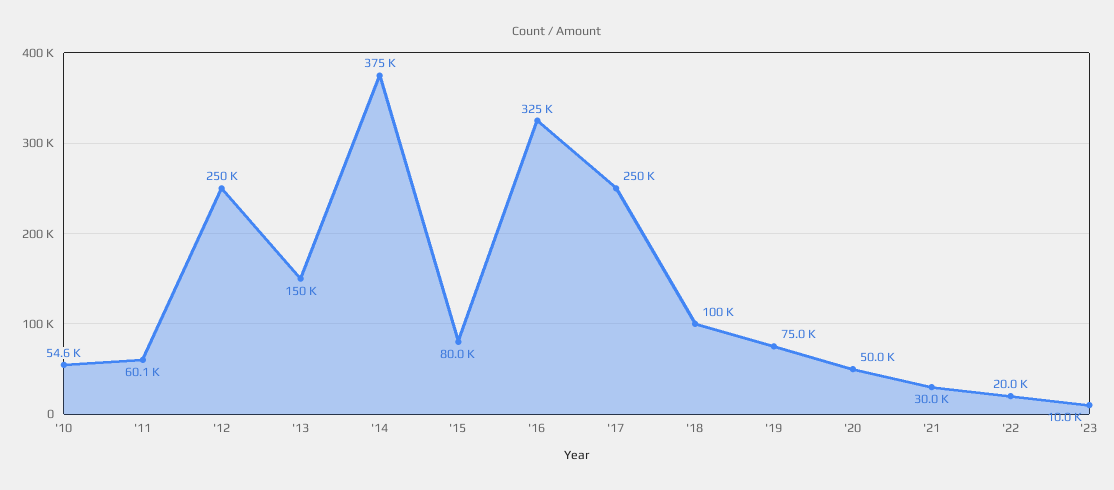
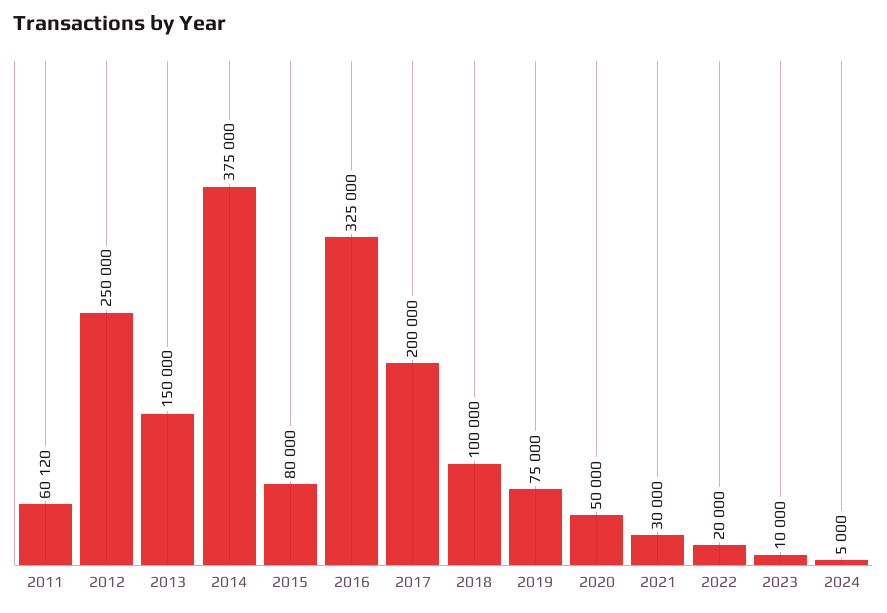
'10: 54600 -> none
'17: 250000 -> 200000
2024: none -> 5000

